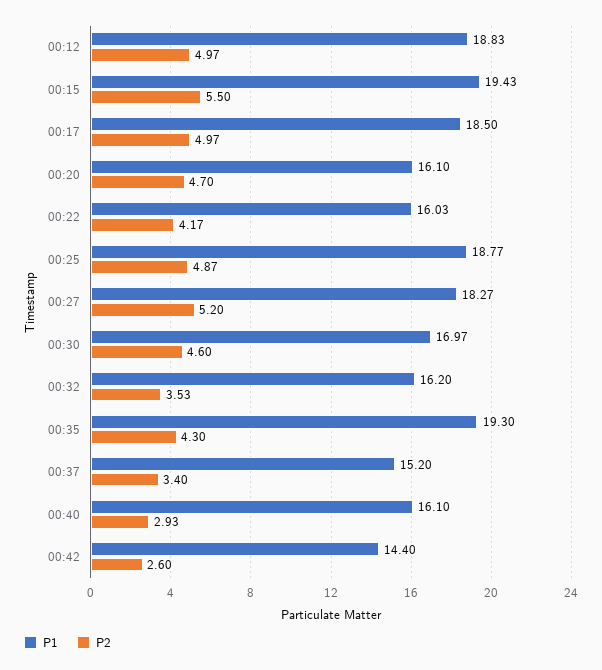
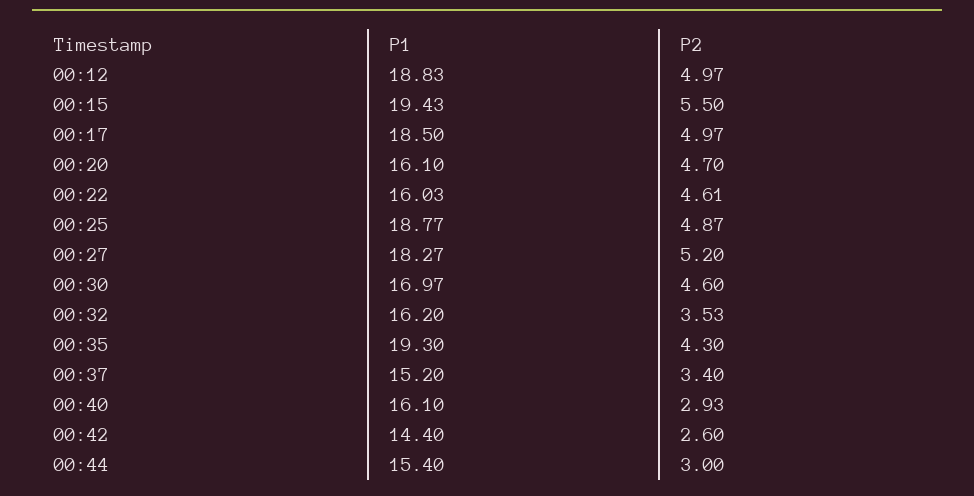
P2, 00:22: 4.17 -> 4.61
P1, 00:44: none -> 15.4
P2, 00:44: none -> 3

